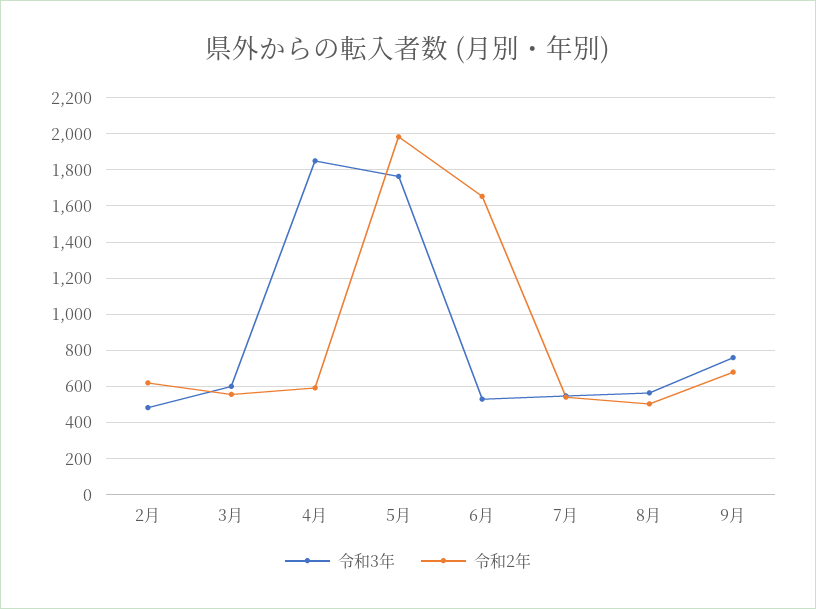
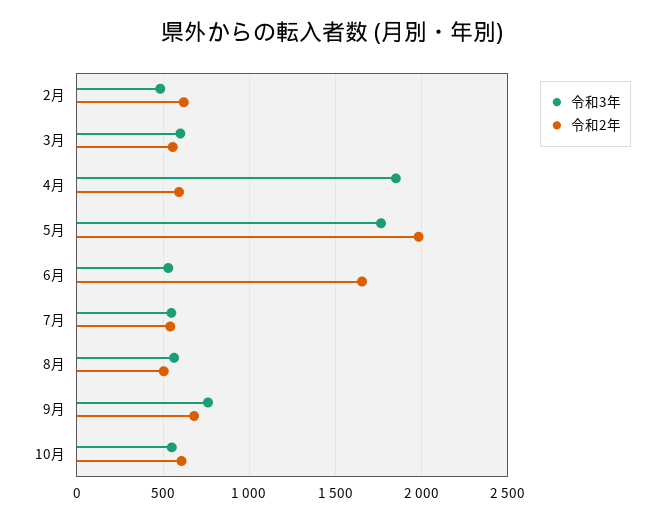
令和3年, 10月: none -> 550
令和2年, 10月: none -> 600

